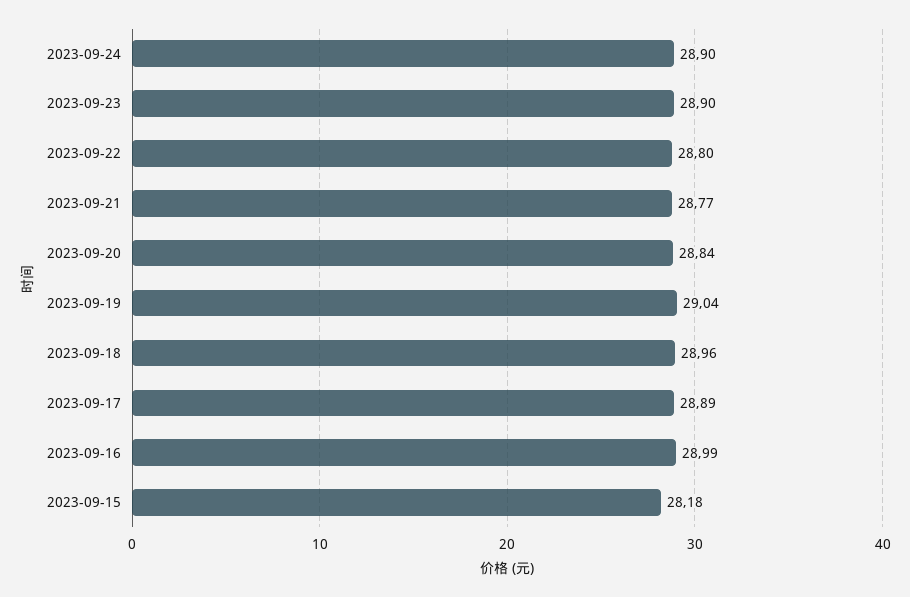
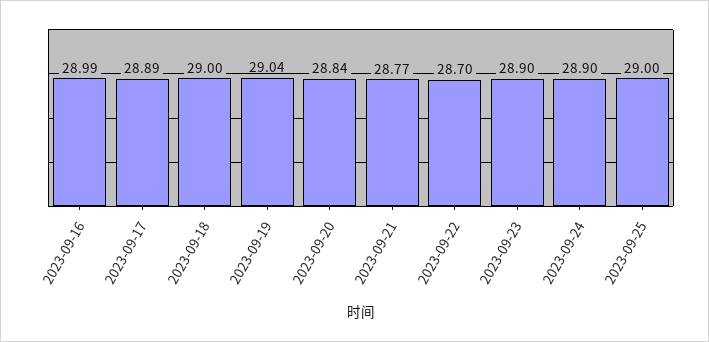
2023-09-22: 28.8 -> 28.7
2023-09-18: 28.96 -> 29
2023-09-15: 28.18 -> none
2023-09-25: none -> 29

